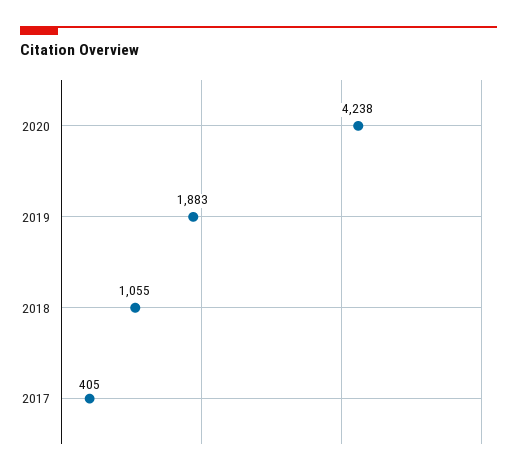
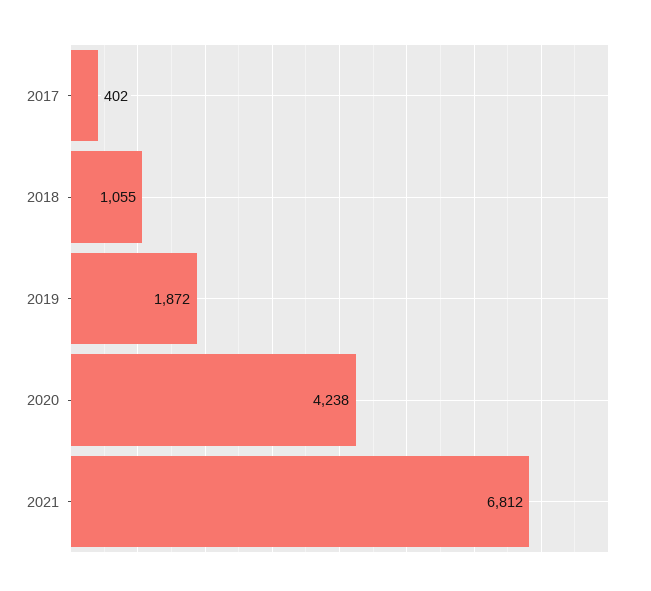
2019: 1883 -> 1872
2017: 405 -> 402
2021: none -> 6812

